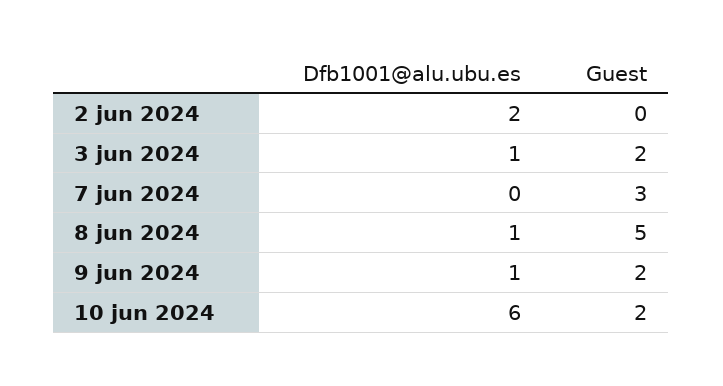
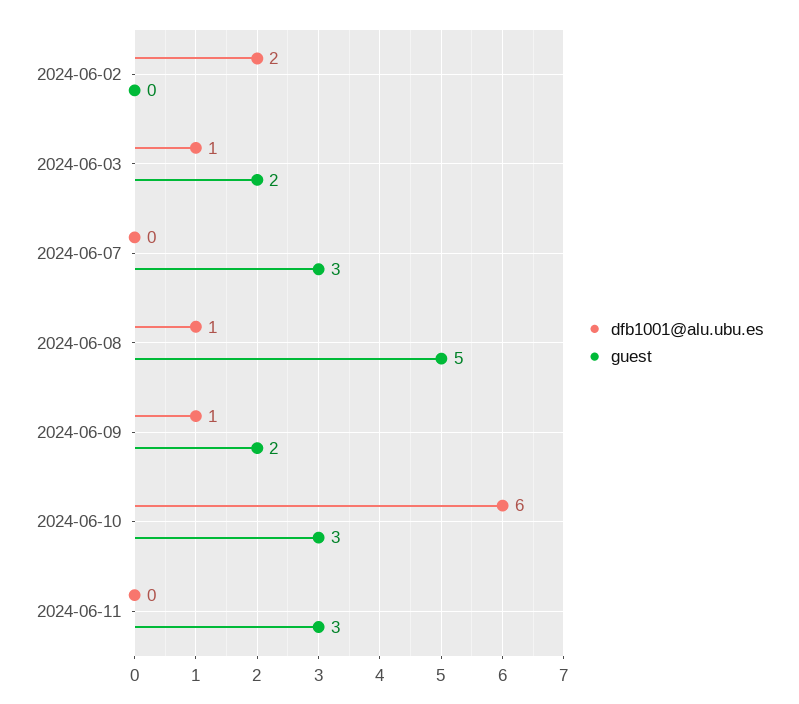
Guest, 10 jun 2024: 2 -> 3
Dfb1001@alu.ubu.es, 2024-06-11: none -> 0
Guest, 2024-06-11: none -> 3

